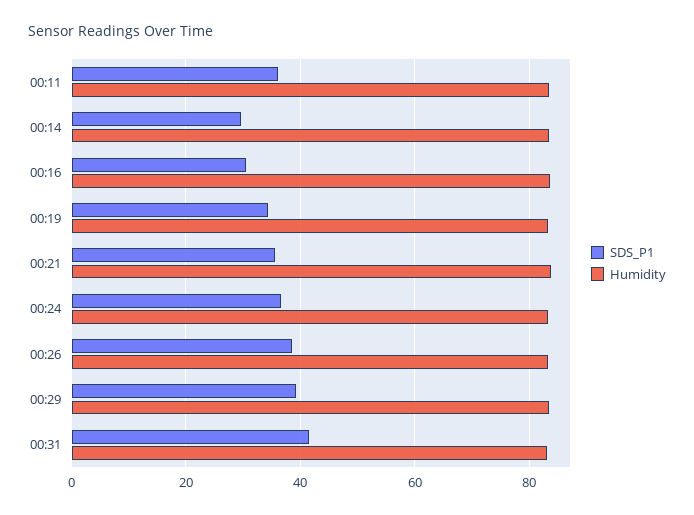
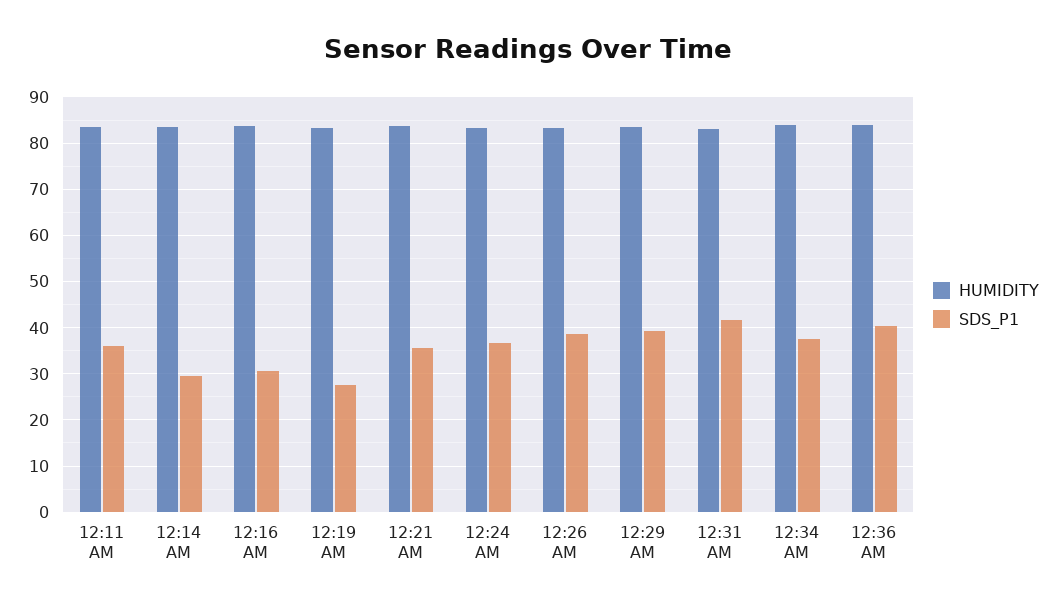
SDS_P1, 00:19: 34 -> 28
Humidity, 12:34 AM: none -> 84
SDS_P1, 12:34 AM: none -> 38
Humidity, 12:36 AM: none -> 84
SDS_P1, 12:36 AM: none -> 40

